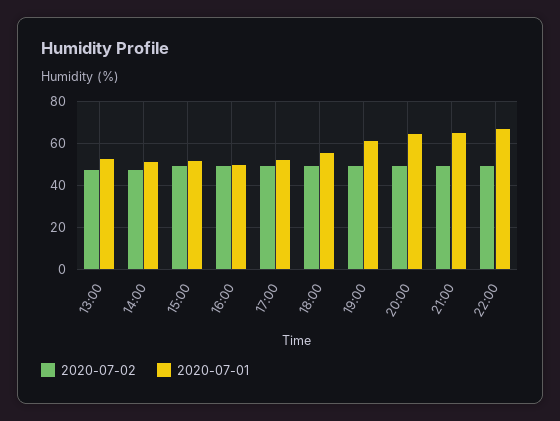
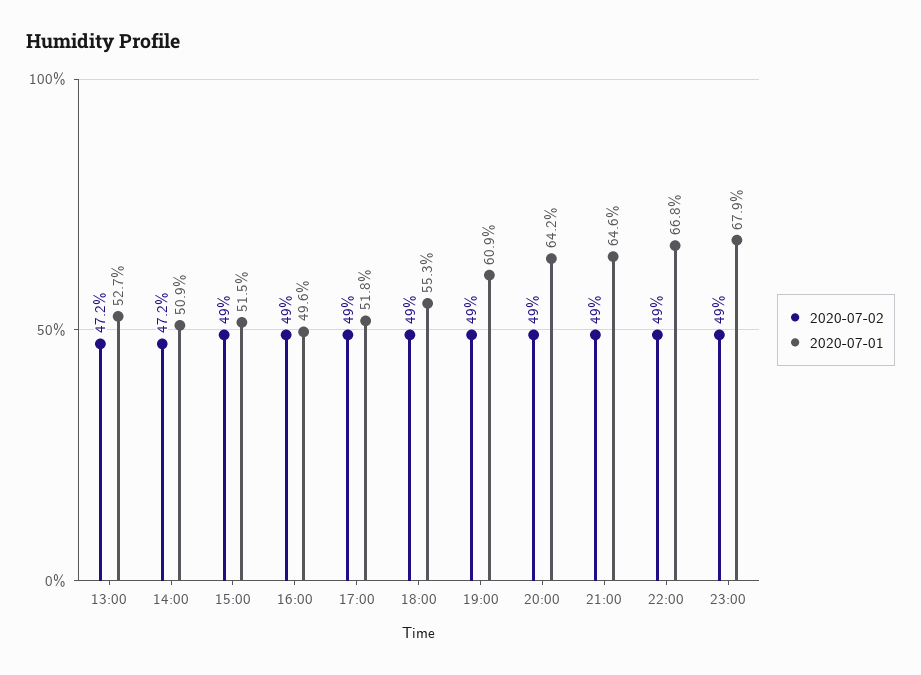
2020-07-02, 23:00: none -> 49
2020-07-01, 23:00: none -> 67.9

